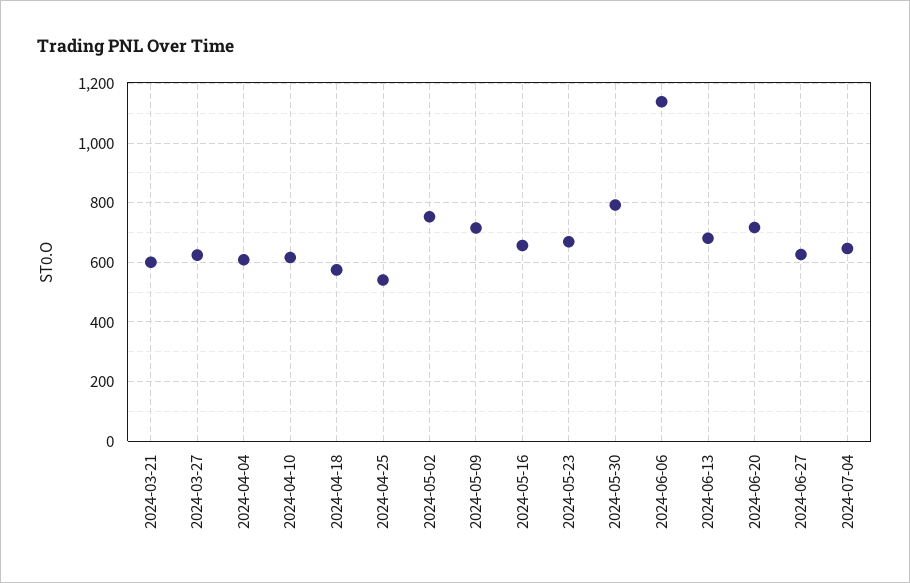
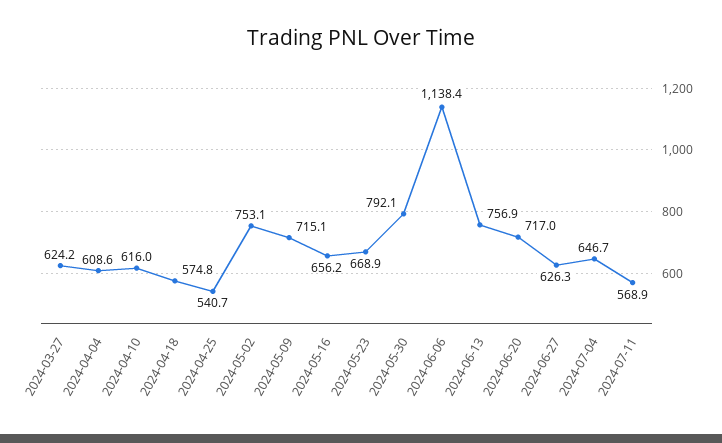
2024-03-21: 600 -> none
2024-06-13: 675 -> 756.9
2024-07-11: none -> 568.9

